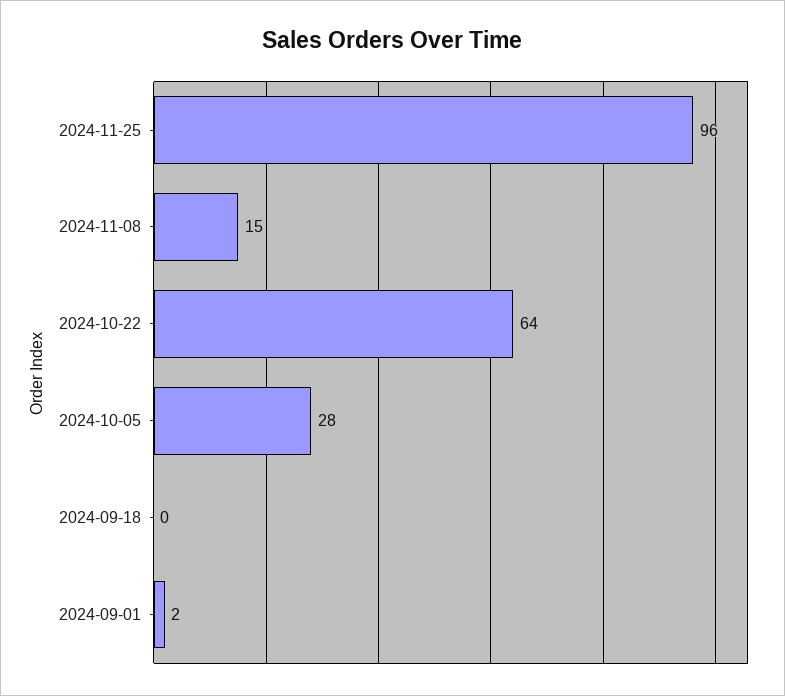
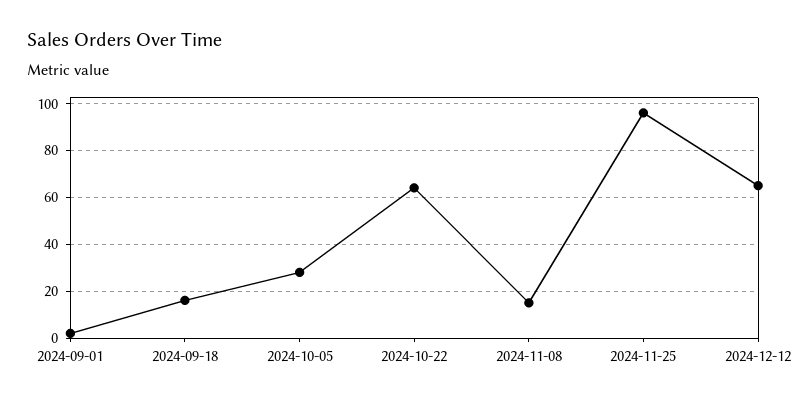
2024-09-18: 0 -> 15
2024-12-12: none -> 65

